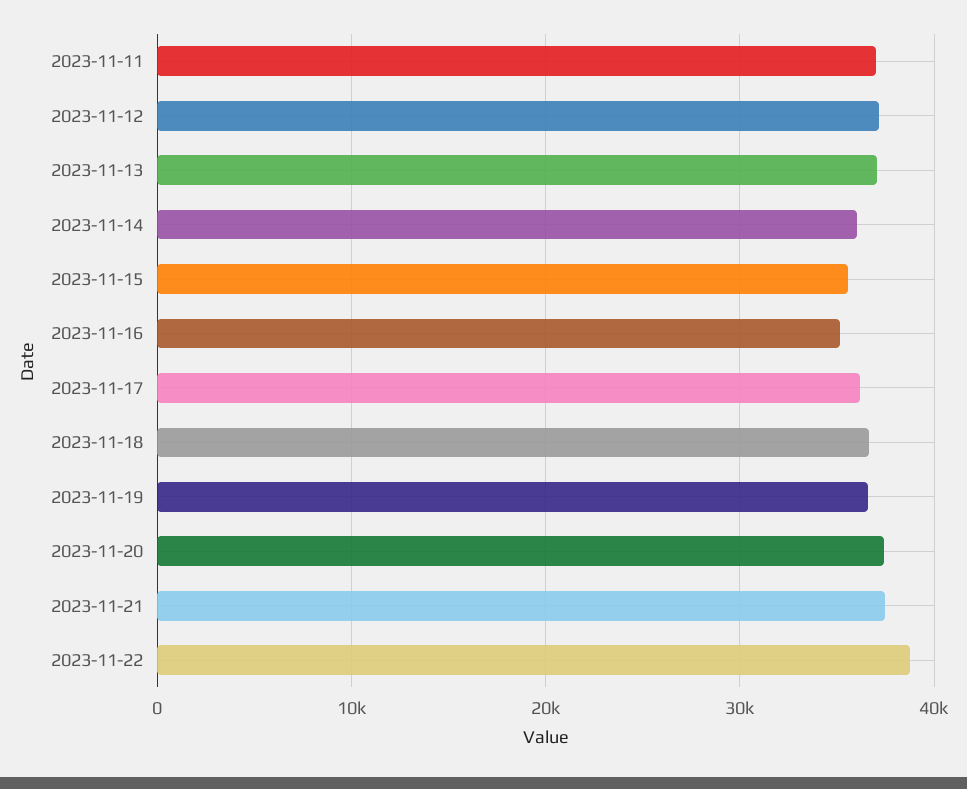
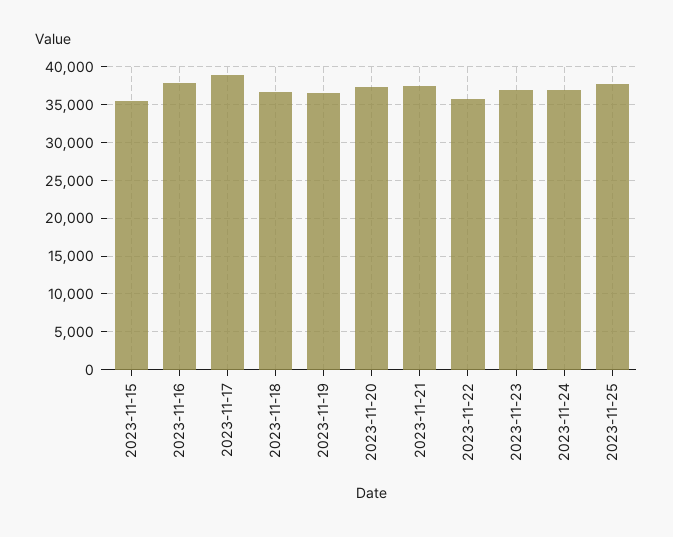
2023-11-11: 37000 -> none
2023-11-12: 37000 -> none
2023-11-13: 37000 -> none
2023-11-14: 36000 -> none
2023-11-16: 35000 -> 38000
2023-11-17: 36000 -> 39000
2023-11-22: 39000 -> 36000
2023-11-23: none -> 37000
2023-11-24: none -> 37000
2023-11-25: none -> 38000

